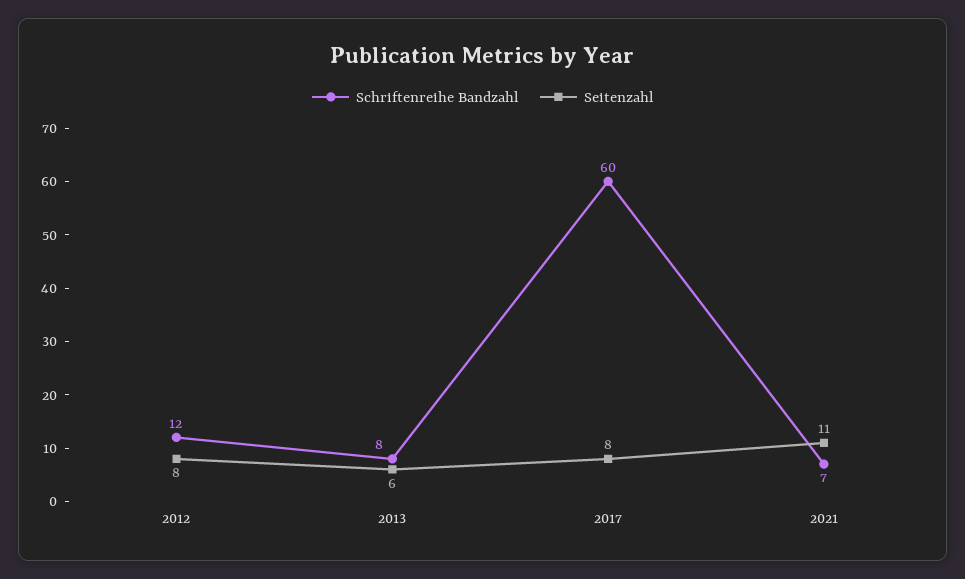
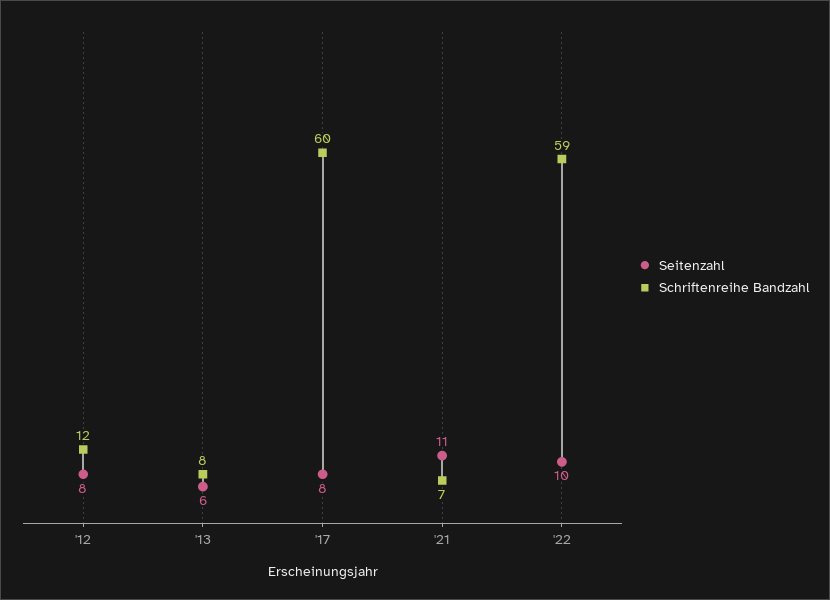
Seitenzahl, '22: none -> 10
Schriftenreihe Bandzahl, '22: none -> 59

